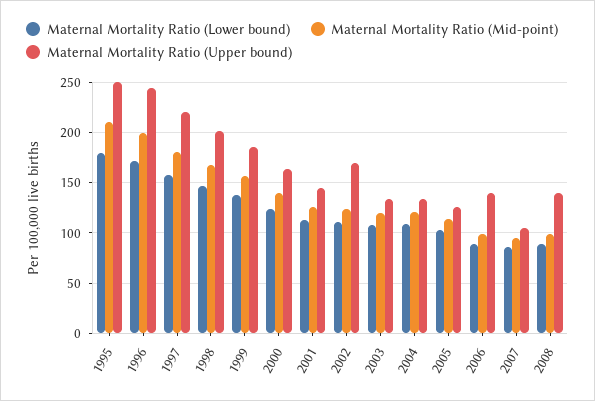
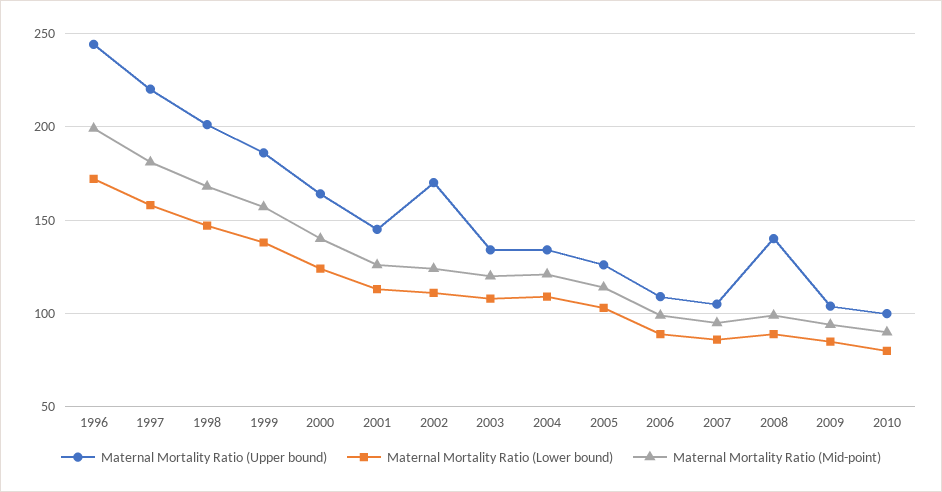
Maternal Mortality Ratio (Lower bound), 1995: 180 -> none
Maternal Mortality Ratio (Mid-point), 1995: 210 -> none
Maternal Mortality Ratio (Upper bound), 1995: 250 -> none
Maternal Mortality Ratio (Upper bound), 2006: 140 -> 110
Maternal Mortality Ratio (Upper bound), 2009: none -> 105
Maternal Mortality Ratio (Lower bound), 2009: none -> 85
Maternal Mortality Ratio (Mid-point), 2009: none -> 95
Maternal Mortality Ratio (Upper bound), 2010: none -> 100
Maternal Mortality Ratio (Lower bound), 2010: none -> 80
Maternal Mortality Ratio (Mid-point), 2010: none -> 90

